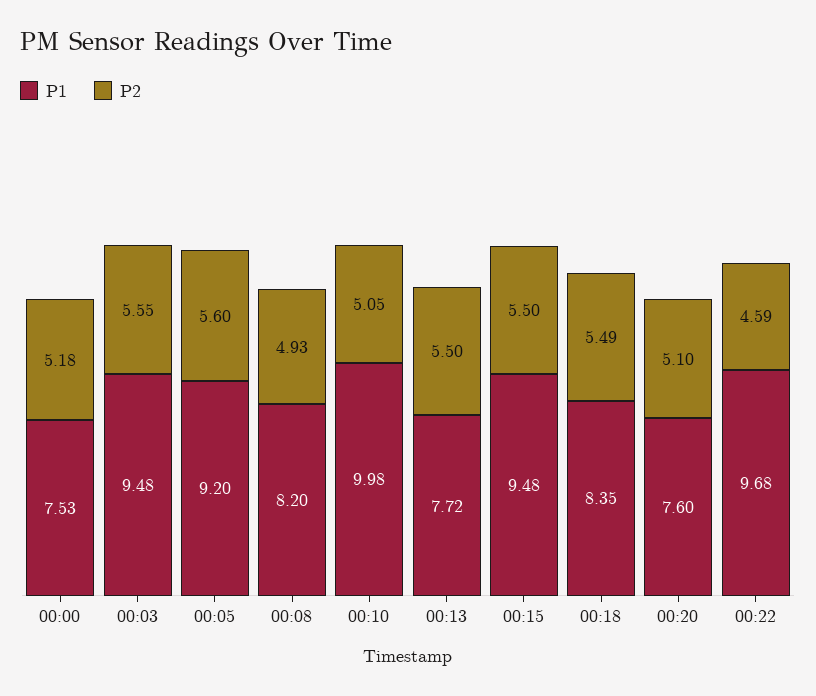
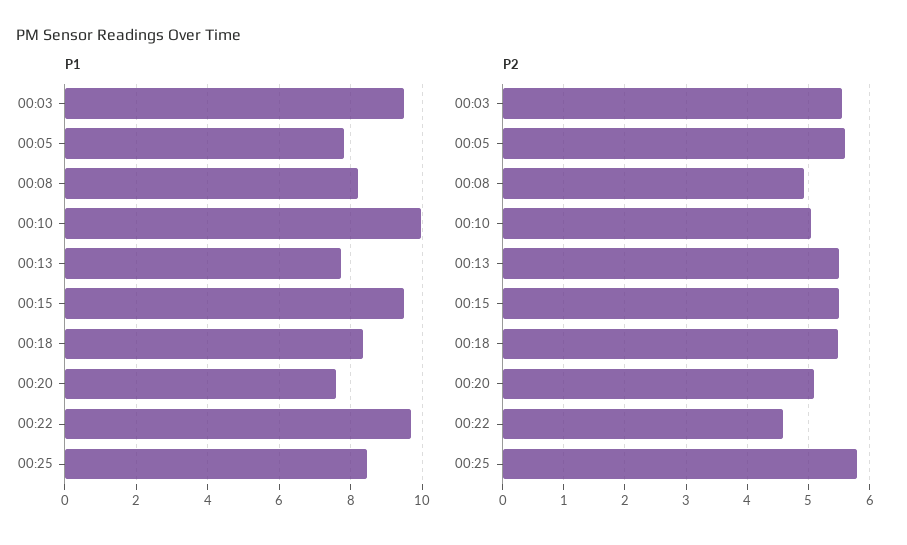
P1, 00:00: 7.53 -> none
P2, 00:00: 5.18 -> none
P1, 00:05: 9.2 -> 7.8
P1, 00:25: none -> 8.4
P2, 00:25: none -> 5.8

